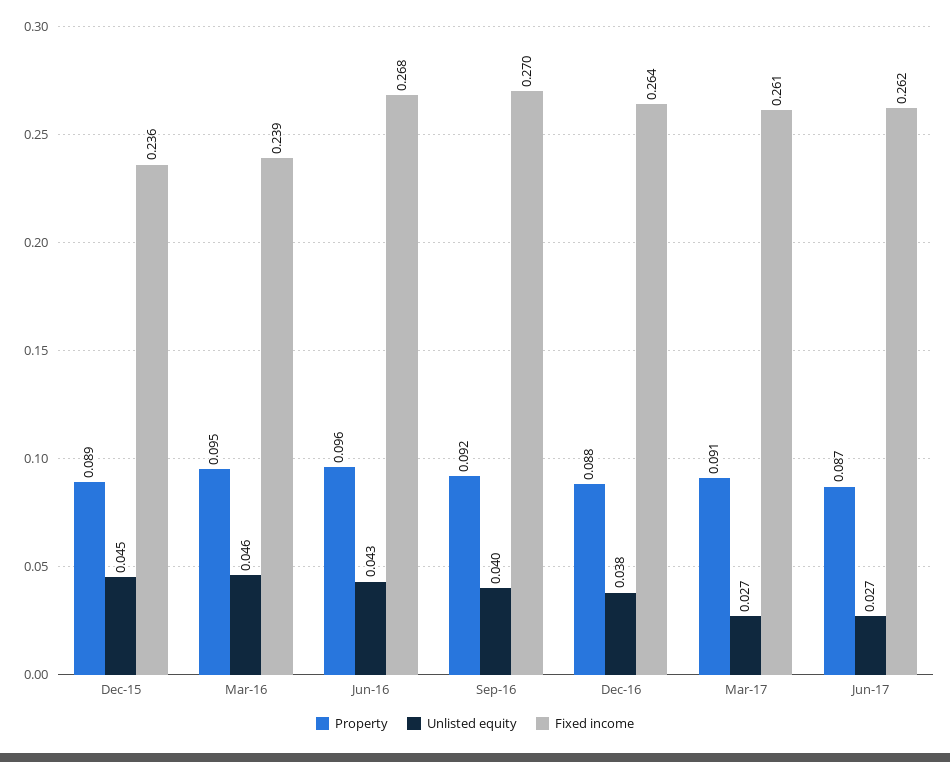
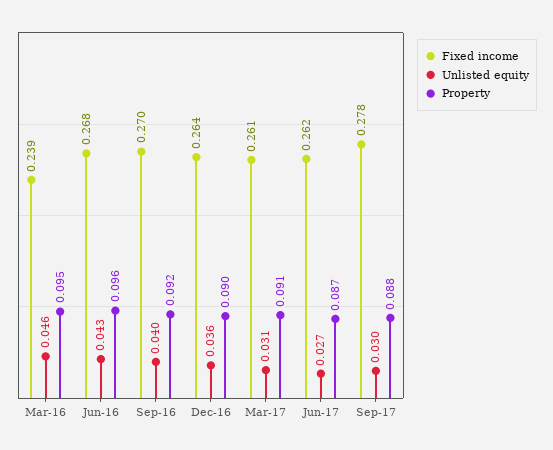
Property, Dec-15: 0.089 -> none
Unlisted equity, Dec-15: 0.045 -> none
Fixed income, Dec-15: 0.236 -> none
Property, Dec-16: 0.088 -> 0.09
Unlisted equity, Dec-16: 0.038 -> 0.036
Unlisted equity, Mar-17: 0.027 -> 0.031
Fixed income, Sep-17: none -> 0.278
Unlisted equity, Sep-17: none -> 0.03
Property, Sep-17: none -> 0.088

